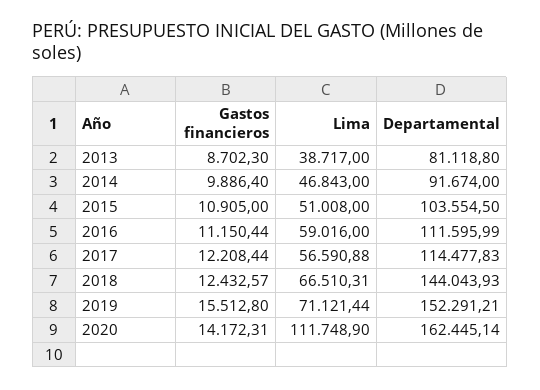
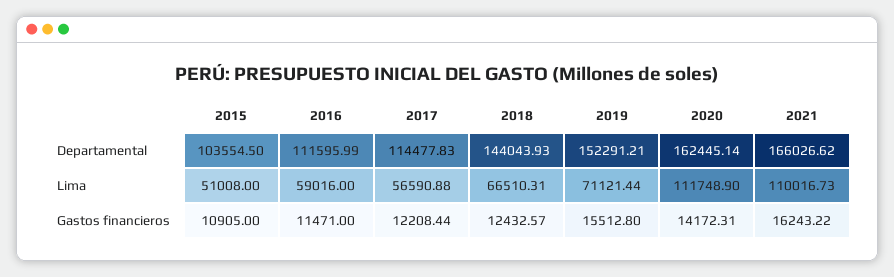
Gastos financieros, 2013: 8702.3 -> none
Lima, 2013: 38717 -> none
Departamental, 2013: 81118.8 -> none
Gastos financieros, 2014: 9886.4 -> none
Lima, 2014: 46843 -> none
Departamental, 2014: 91674 -> none
Gastos financieros, 2016: 11150.44 -> 11471
Departamental, 2021: none -> 166026.62
Lima, 2021: none -> 110016.73
Gastos financieros, 2021: none -> 16243.22

